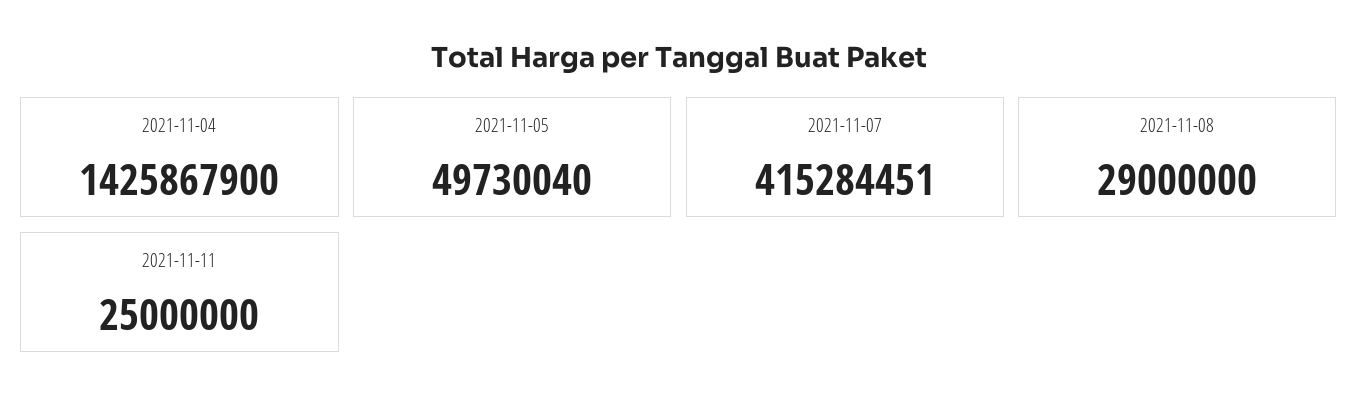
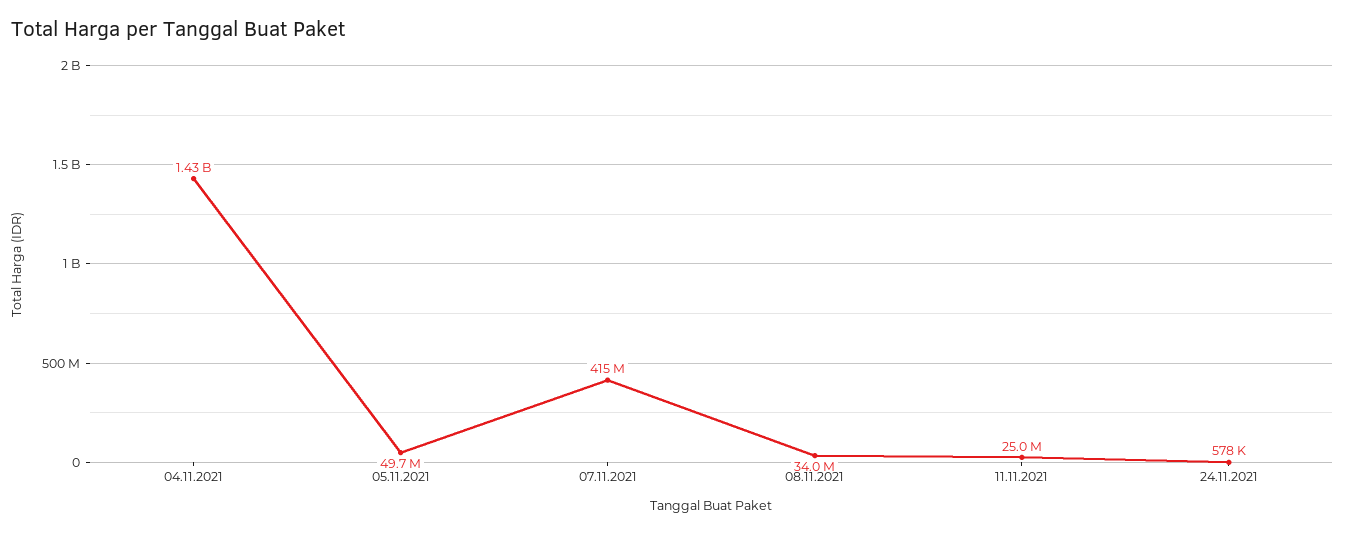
2021-11-08: 29000000 -> 34000000
24.11.2021: none -> 578000

